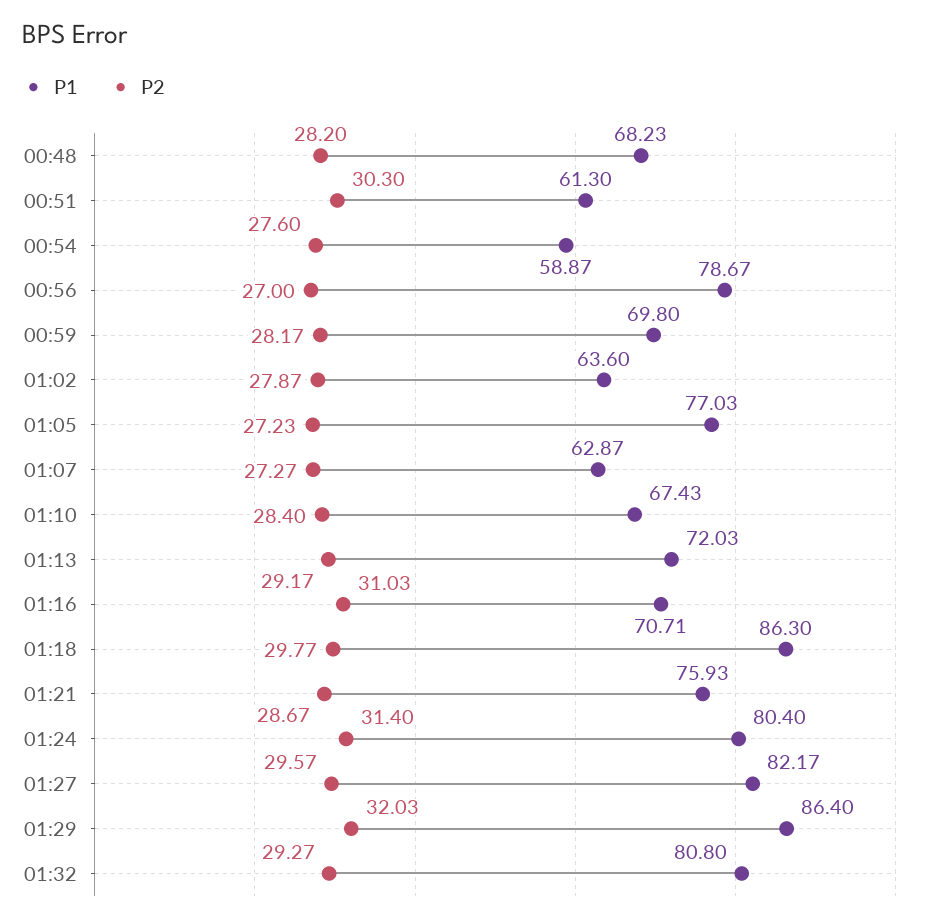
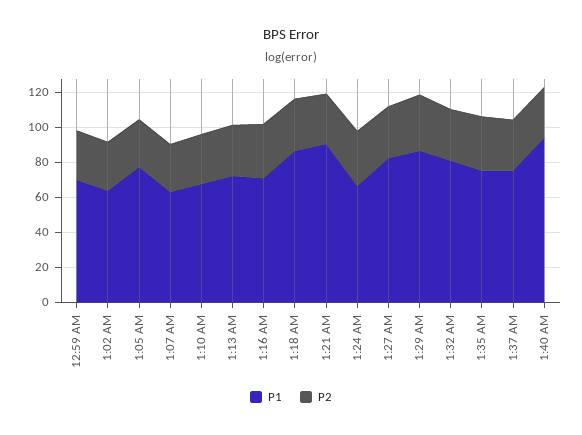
P1, 00:48: 68.23 -> none
P2, 00:48: 28.2 -> none
P1, 00:51: 61.3 -> none
P2, 00:51: 30.3 -> none
P1, 00:54: 58.87 -> none
P2, 00:54: 27.6 -> none
P1, 00:56: 78.67 -> none
P2, 00:56: 27 -> none
P1, 01:21: 75.93 -> 90
P1, 01:24: 80.4 -> 65
P1, 1:35 AM: none -> 75
P2, 1:35 AM: none -> 30
P1, 1:37 AM: none -> 75
P2, 1:37 AM: none -> 30
P1, 1:40 AM: none -> 95
P2, 1:40 AM: none -> 30

